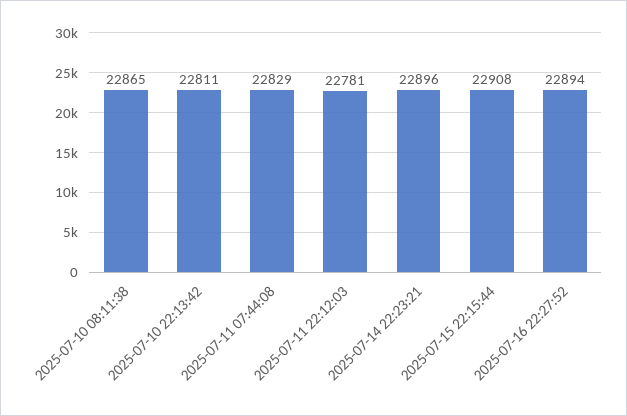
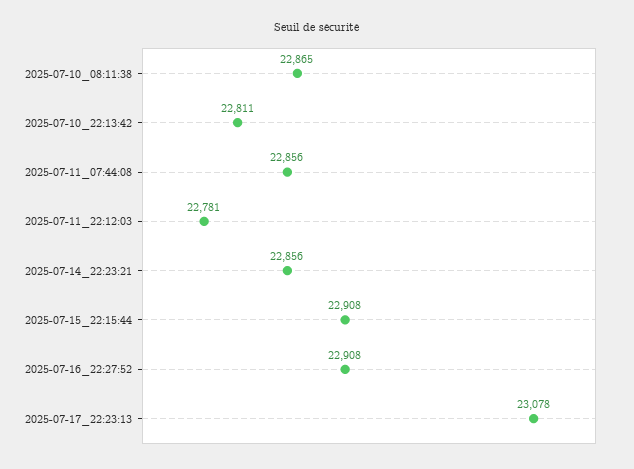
2025-07-11 07:44:08: 22829 -> 22856
2025-07-14 22:23:21: 22896 -> 22856
2025-07-16 22:27:52: 22894 -> 22908
2025-07-17_22:23:13: none -> 23078

